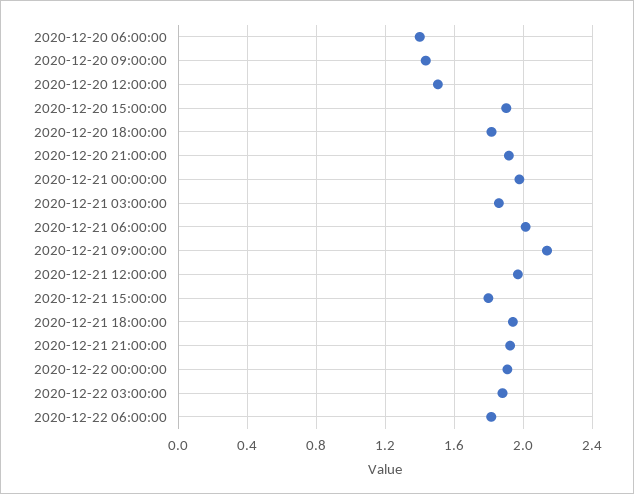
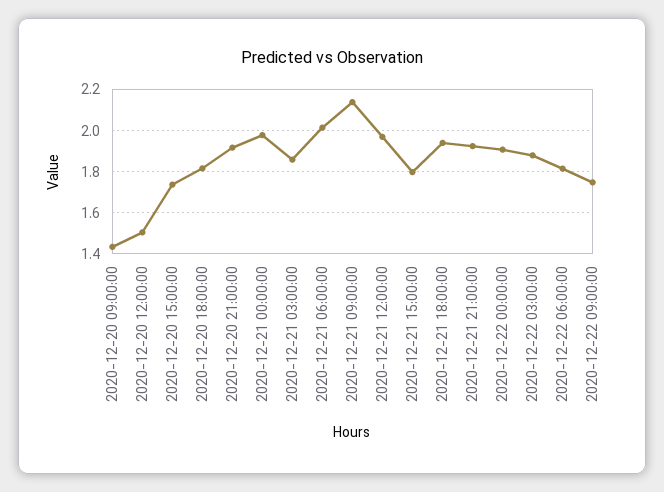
2020-12-20 06:00:00: 1.4 -> none
2020-12-20 15:00:00: 1.9 -> 1.75
2020-12-22 09:00:00: none -> 1.75

